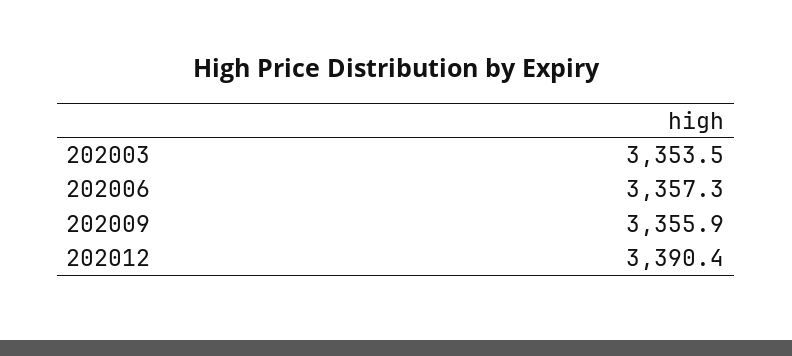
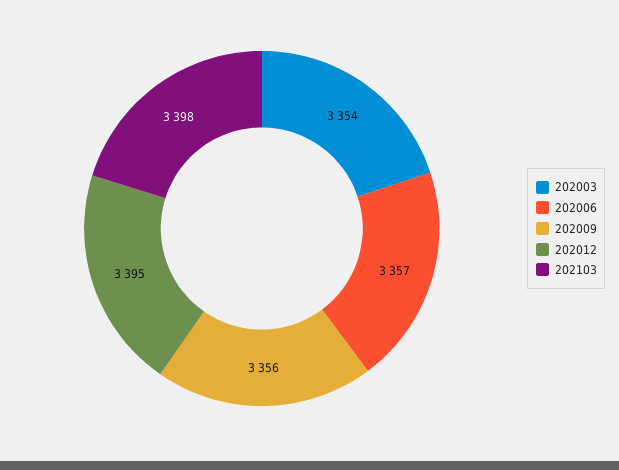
202012: 3390.4 -> 3395
202103: none -> 3398

